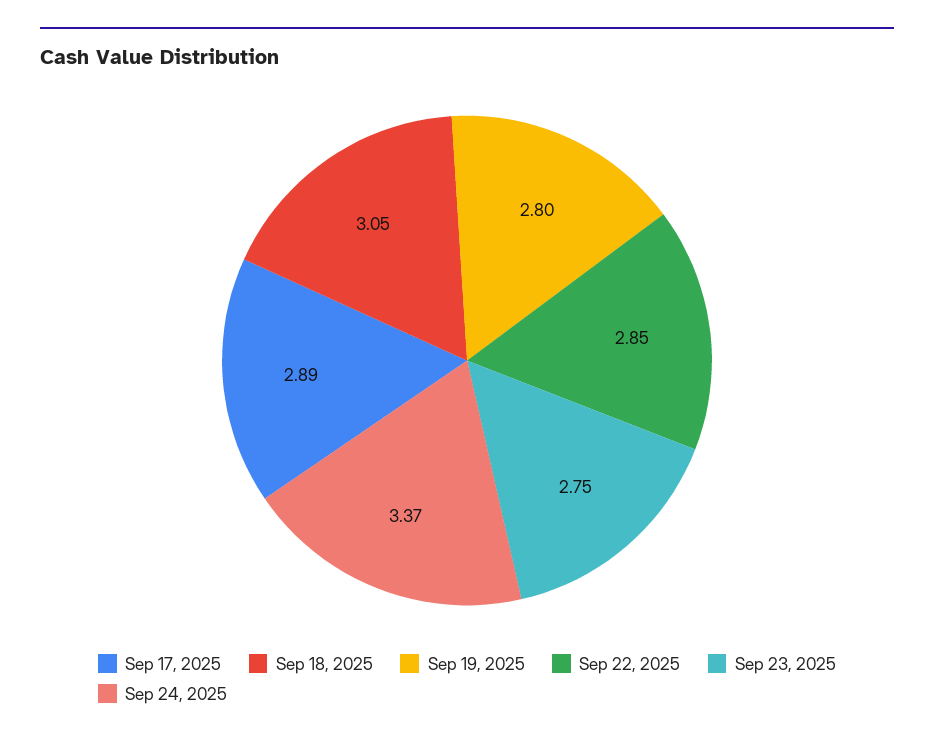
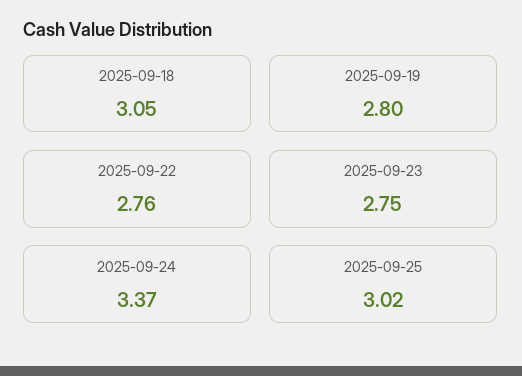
Sep 17, 2025: 2.89 -> none
Sep 22, 2025: 2.85 -> 2.76
2025-09-25: none -> 3.02

